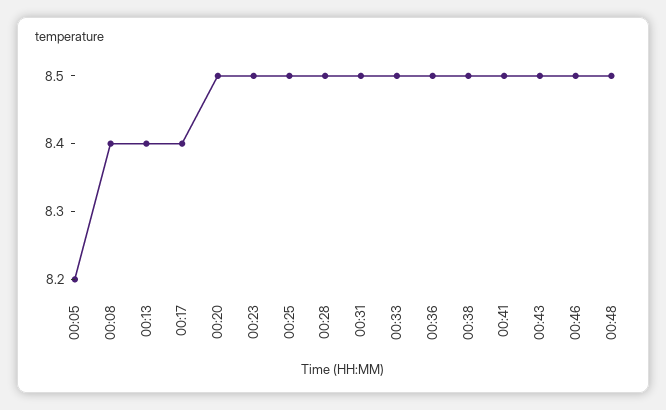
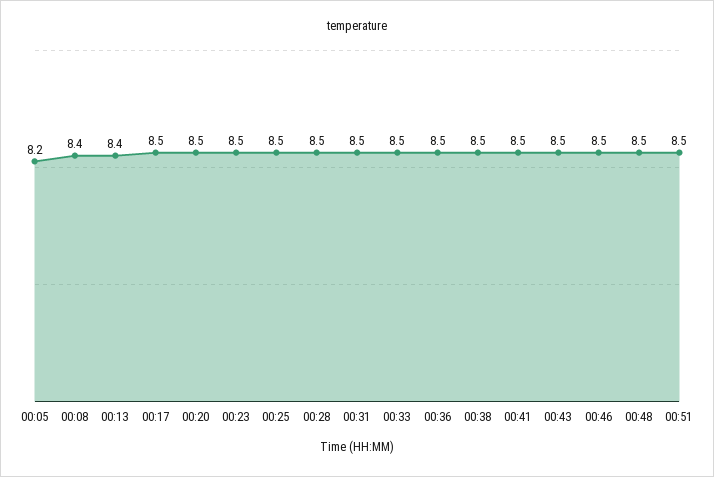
00:17: 8.4 -> 8.5
00:51: none -> 8.5

